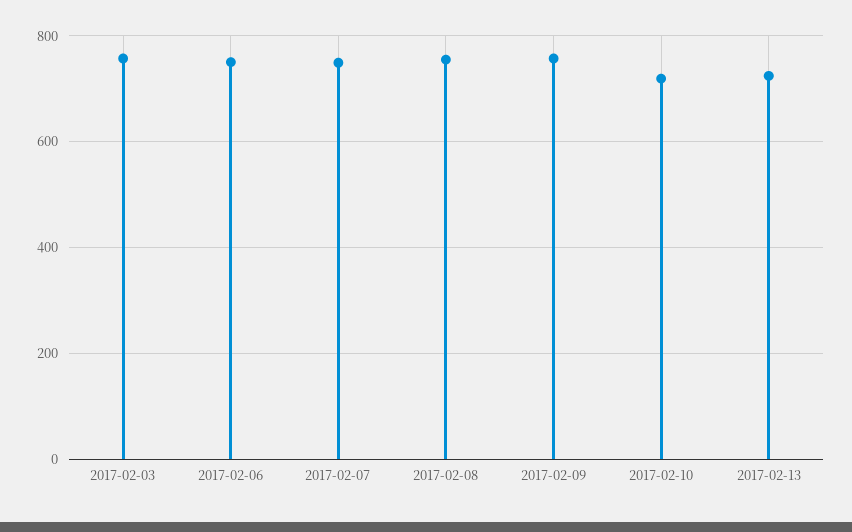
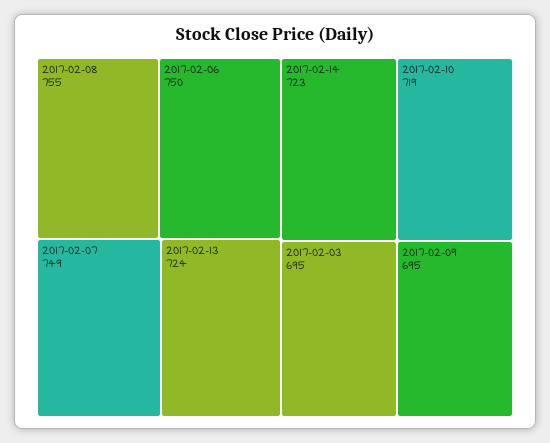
2017-02-03: 760 -> 695
2017-02-09: 760 -> 695
2017-02-14: none -> 723

